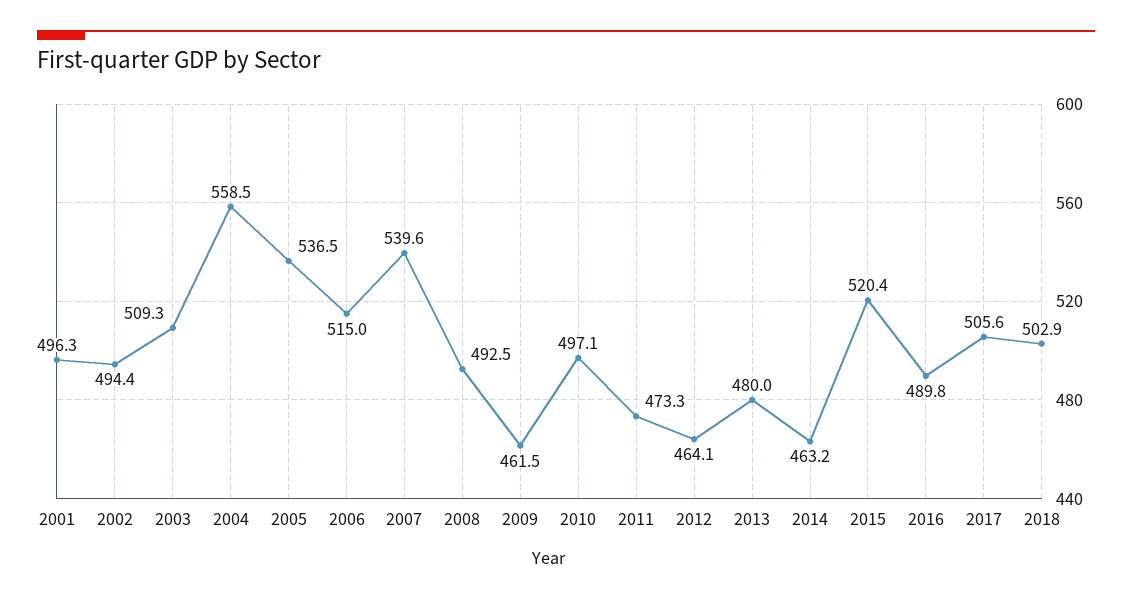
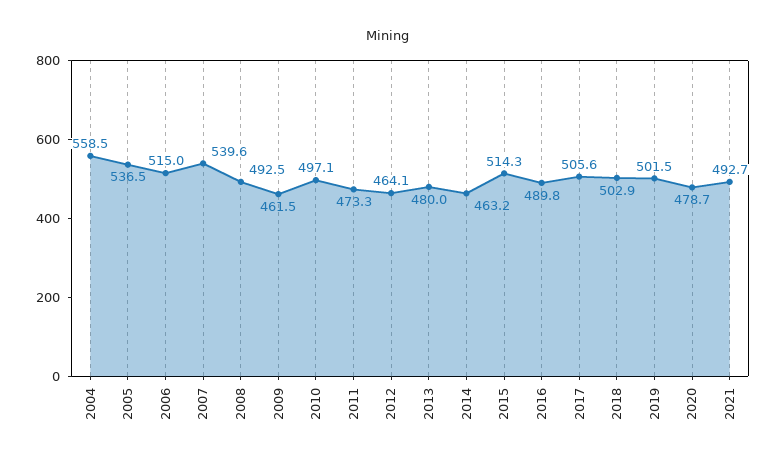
2001: 496.3 -> none
2002: 494.4 -> none
2003: 509.3 -> none
2015: 520.4 -> 514.3
2019: none -> 501.5
2020: none -> 478.7
2021: none -> 492.7

